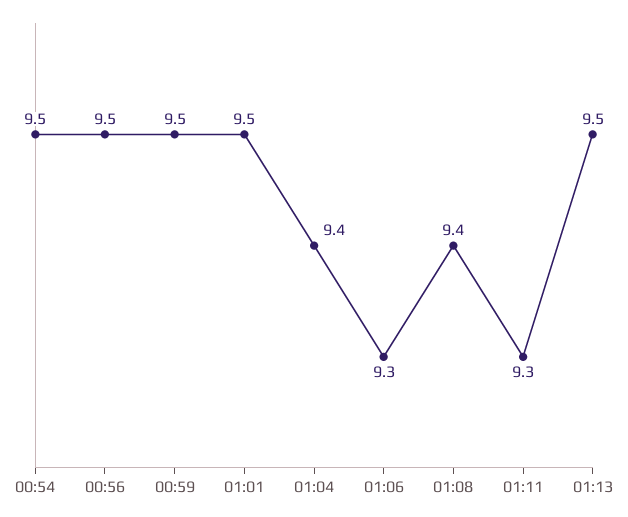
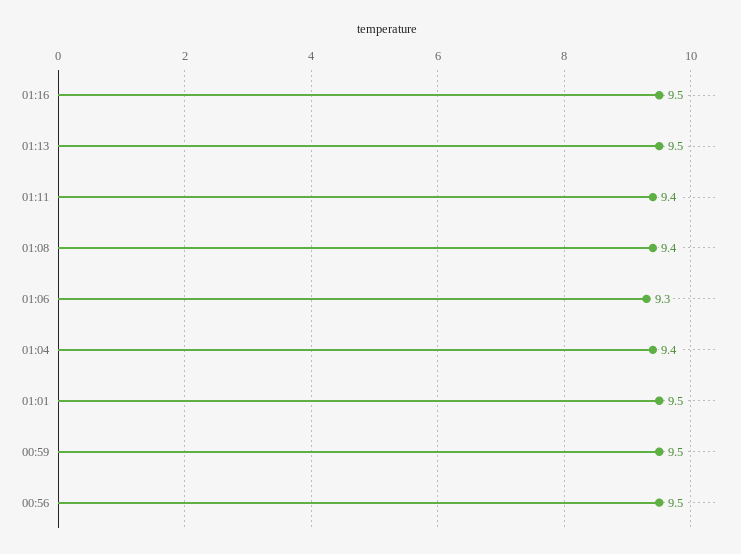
00:54: 9.5 -> none
01:11: 9.3 -> 9.4
01:16: none -> 9.5

